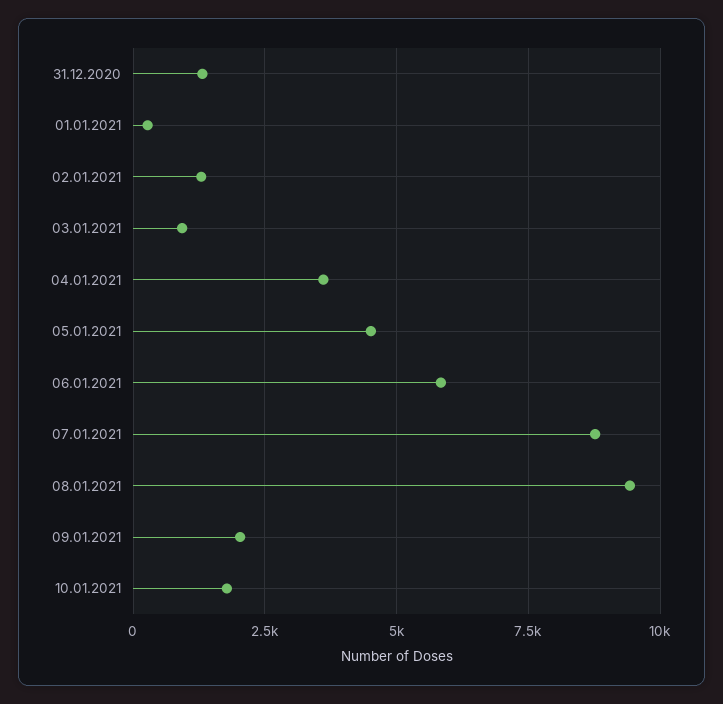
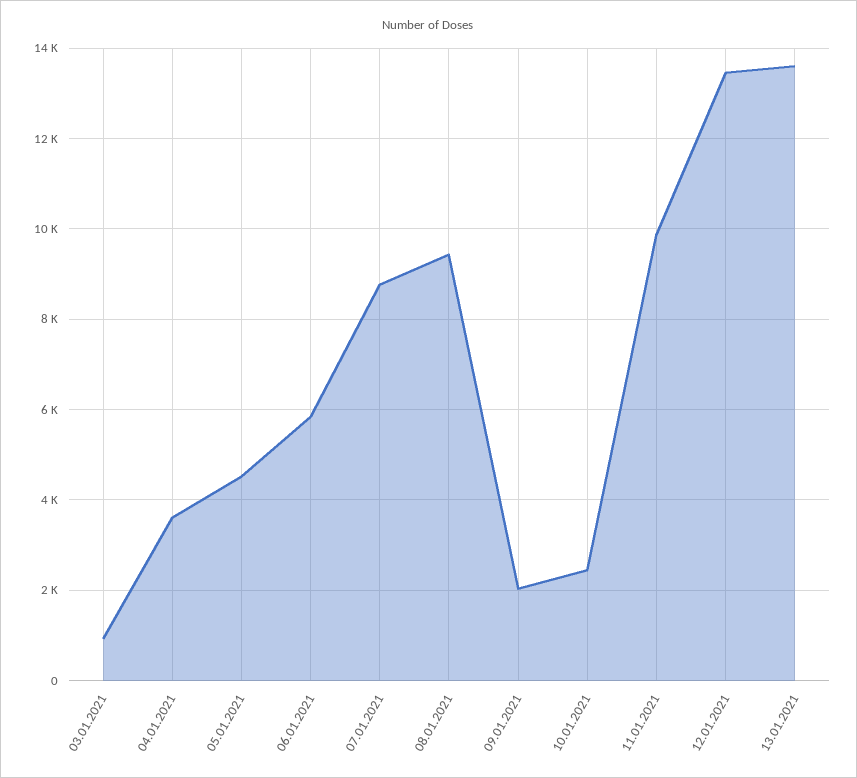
31.12.2020: 1250 -> none
01.01.2021: 250 -> none
02.01.2021: 1250 -> none
10.01.2021: 1750 -> 2400
11.01.2021: none -> 9800
12.01.2021: none -> 13400
13.01.2021: none -> 13600

